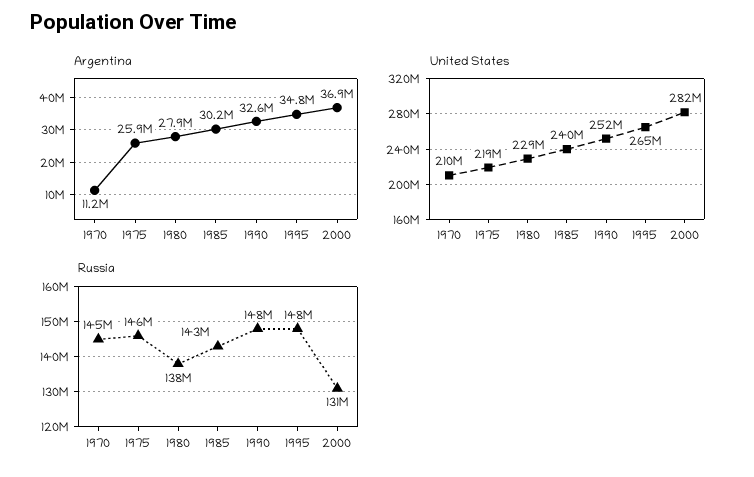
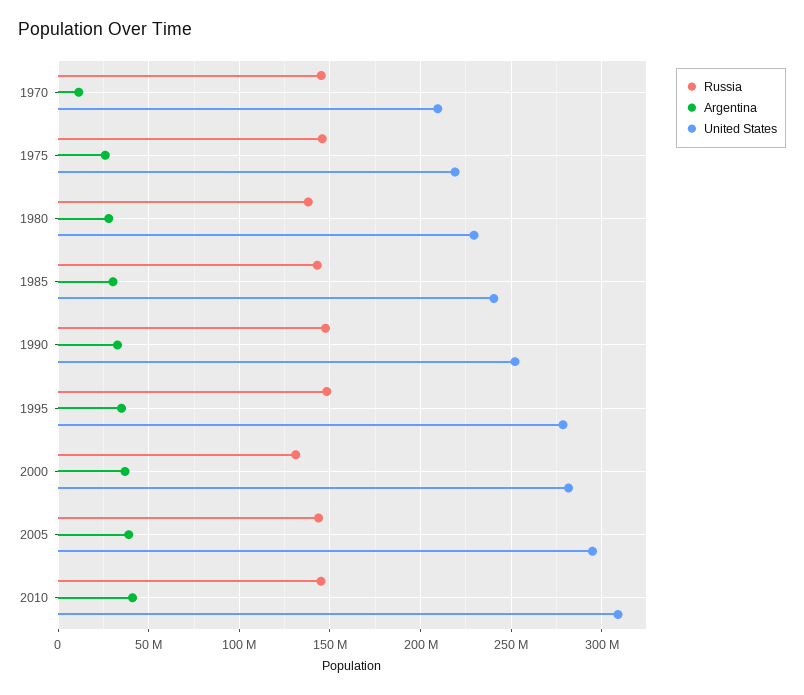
United States, 1995: 265000000 -> 280000000
Russia, 2005: none -> 145000000
Argentina, 2005: none -> 40000000
United States, 2005: none -> 295000000
Russia, 2010: none -> 145000000
Argentina, 2010: none -> 40000000
United States, 2010: none -> 310000000

